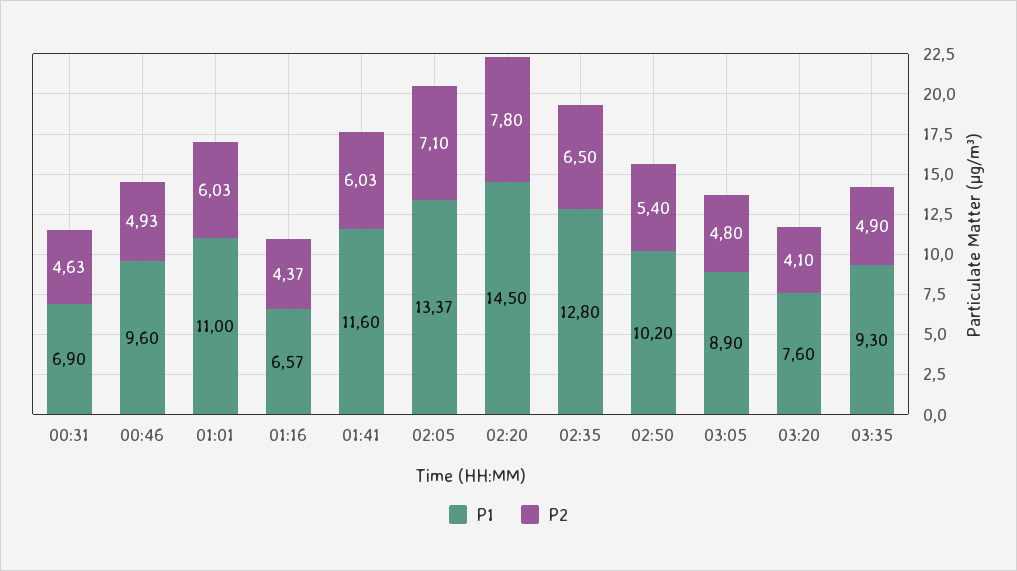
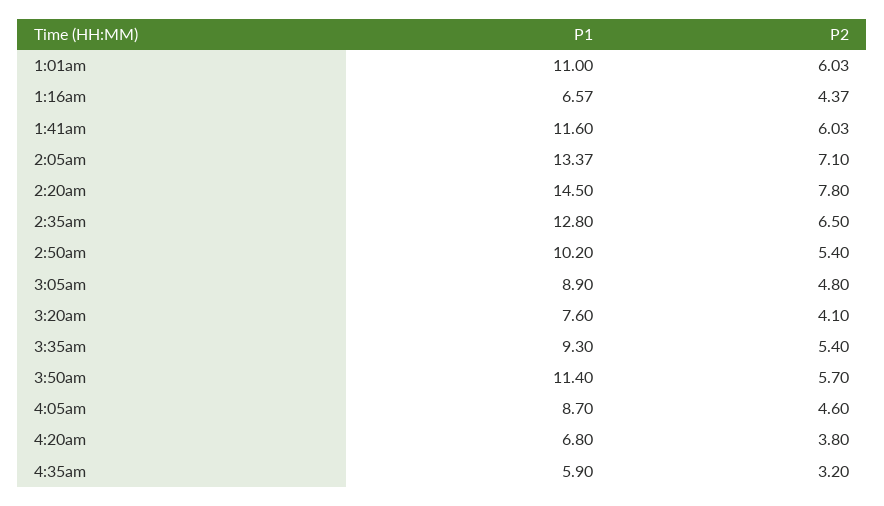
P1, 00:31: 6.9 -> none
P2, 00:31: 4.63 -> none
P1, 00:46: 9.6 -> none
P2, 00:46: 4.93 -> none
P2, 03:35: 4.9 -> 5.4
P1, 3:50am: none -> 11.4
P2, 3:50am: none -> 5.7
P1, 4:05am: none -> 8.7
P2, 4:05am: none -> 4.6
P1, 4:20am: none -> 6.8
P2, 4:20am: none -> 3.8
P1, 4:35am: none -> 5.9
P2, 4:35am: none -> 3.2

